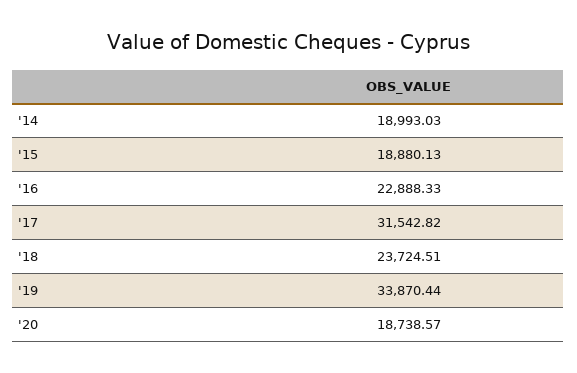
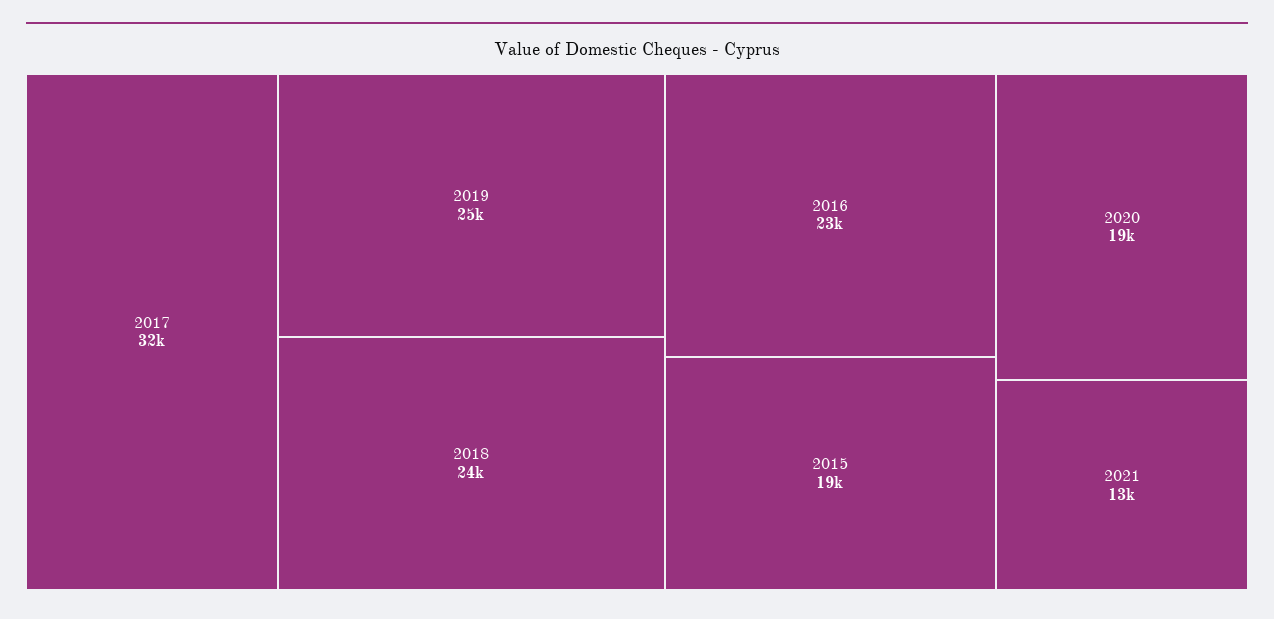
'14: 18993.03 -> none
'19: 33870.44 -> 25000
2021: none -> 13000

